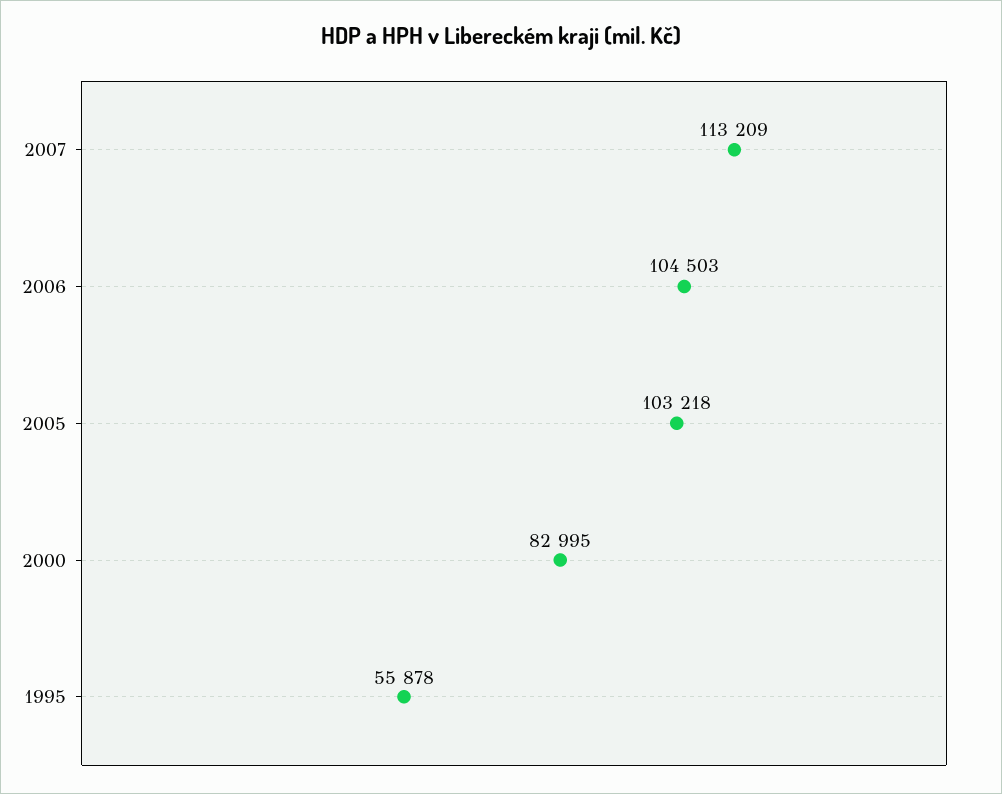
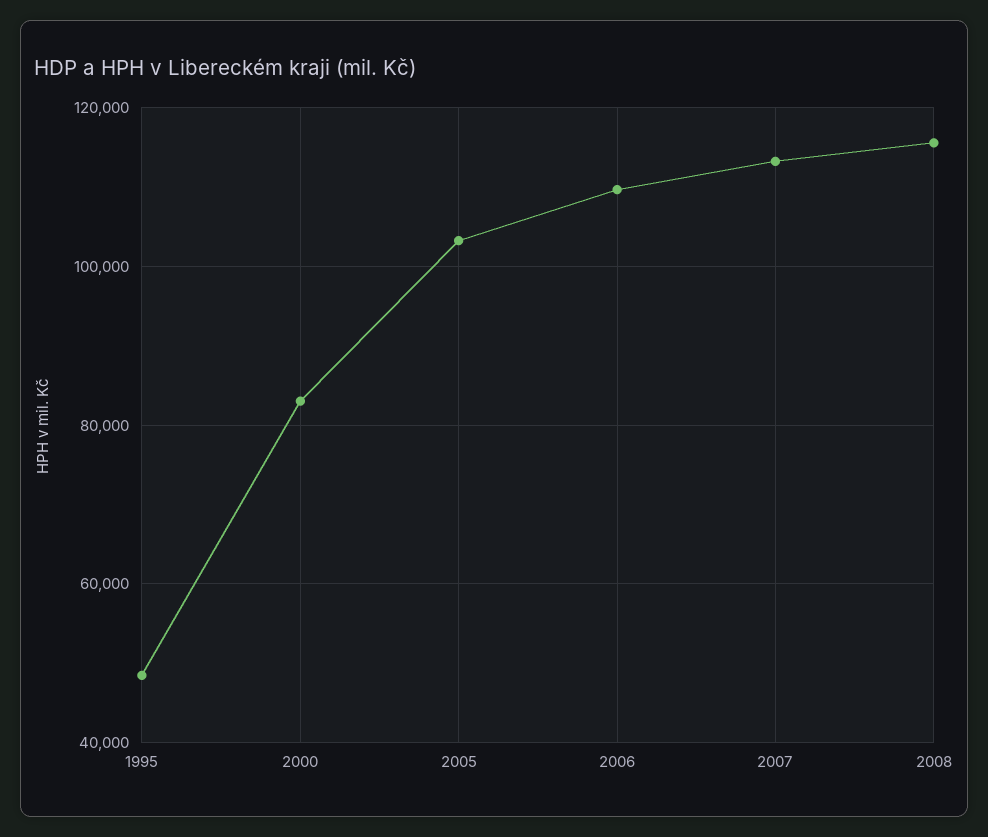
2006: 104503 -> 110000
1995: 55878 -> 48000
2008: none -> 116000

